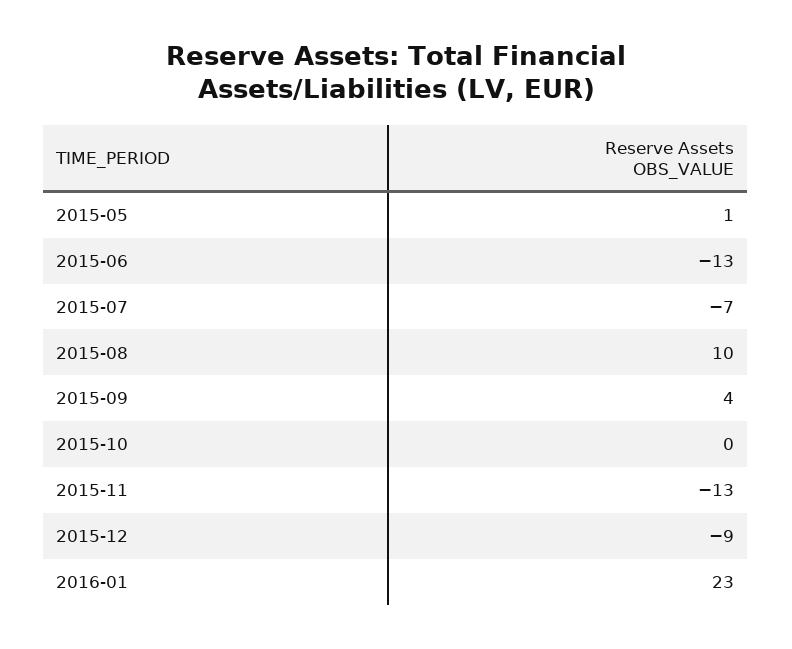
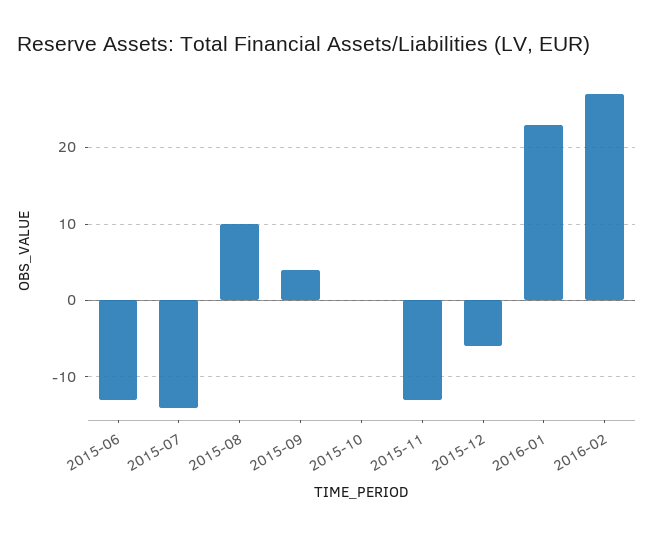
2015-05: 1 -> none
2015-07: -7 -> -14
2015-12: -9 -> -6
2016-02: none -> 27

